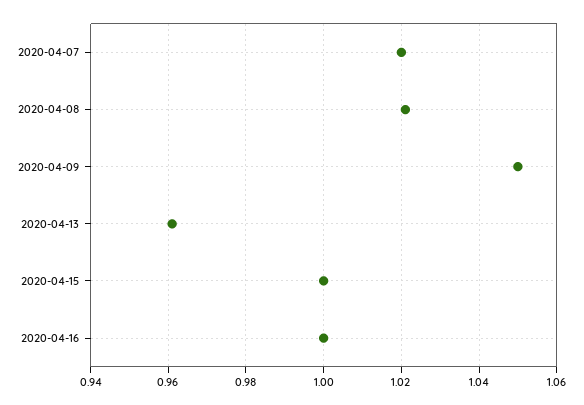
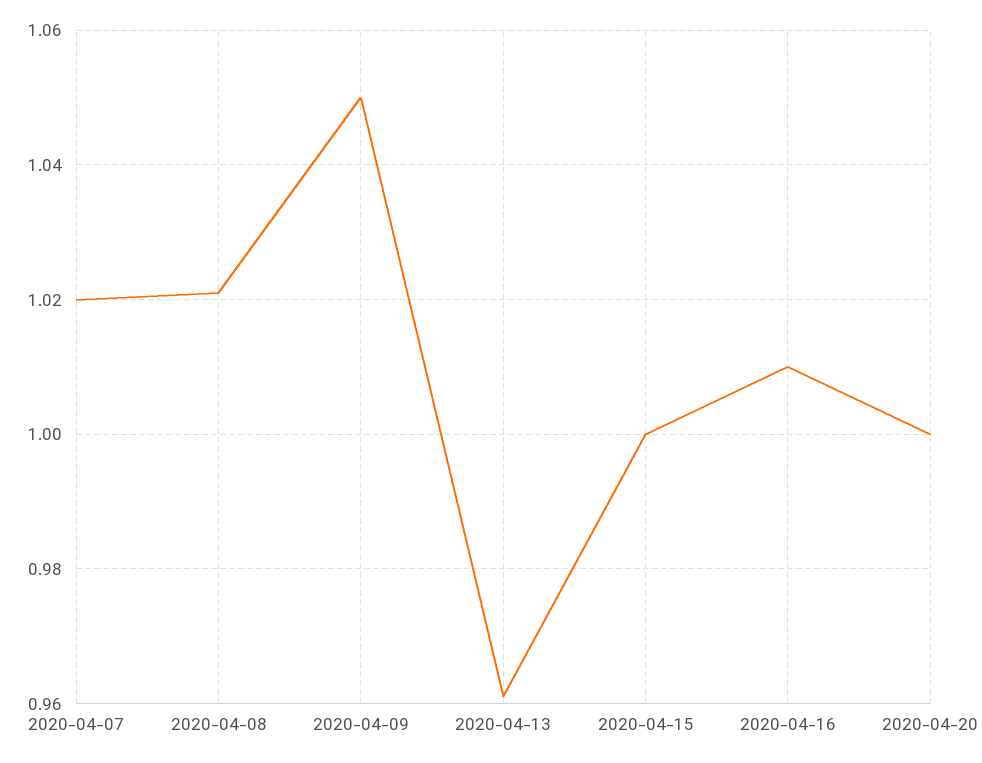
2020-04-16: 1 -> 1.01
2020-04-20: none -> 1

